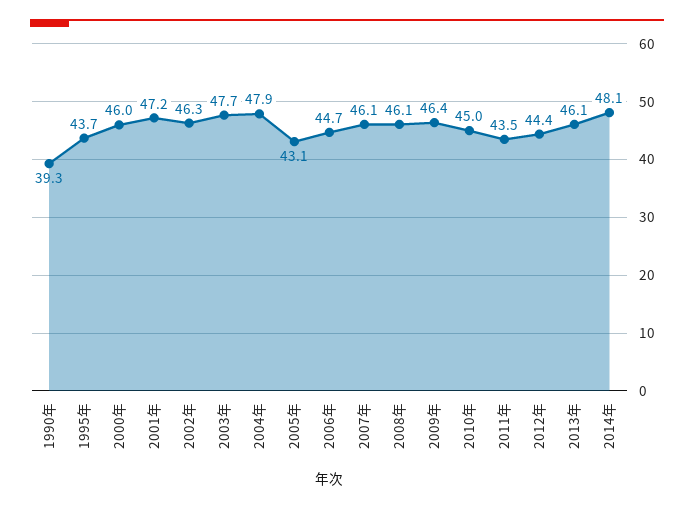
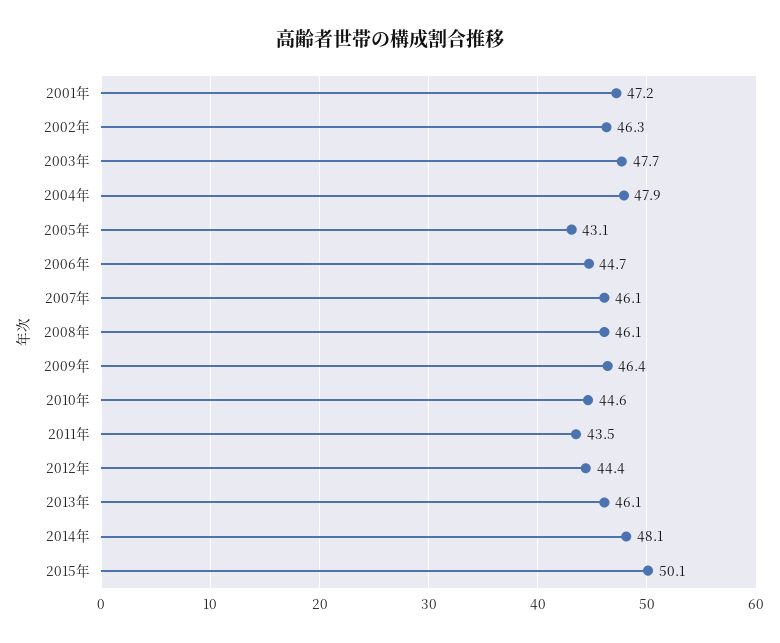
1990年: 39.3 -> none
1995年: 43.7 -> none
2000年: 46 -> none
2010年: 45 -> 44.6
2015年: none -> 50.1

